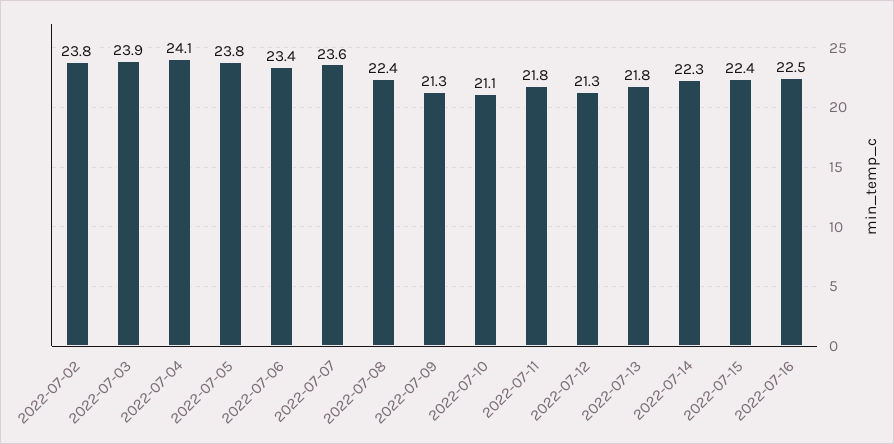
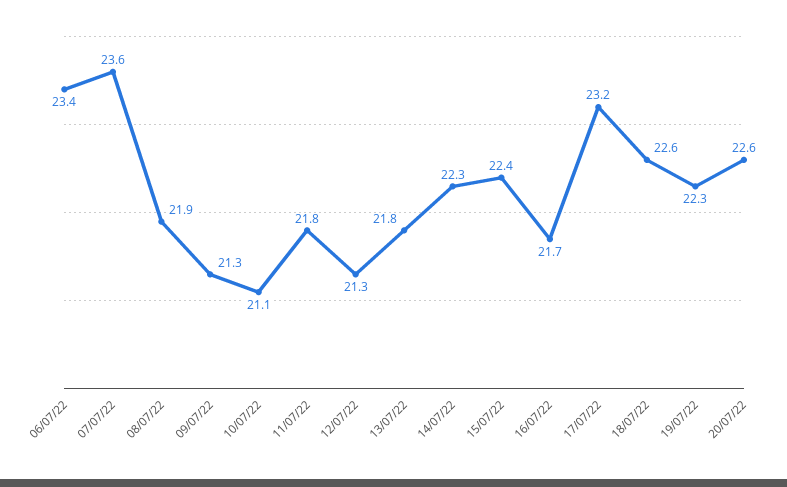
2022-07-02: 23.8 -> none
2022-07-03: 23.9 -> none
2022-07-04: 24.1 -> none
2022-07-05: 23.8 -> none
2022-07-08: 22.4 -> 21.9
2022-07-16: 22.5 -> 21.7
17/07/22: none -> 23.2
18/07/22: none -> 22.6
19/07/22: none -> 22.3
20/07/22: none -> 22.6

